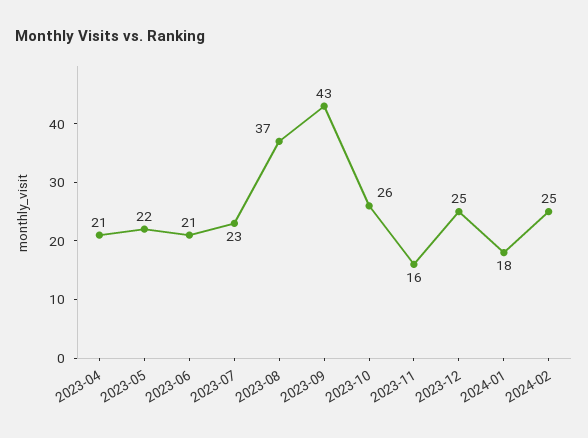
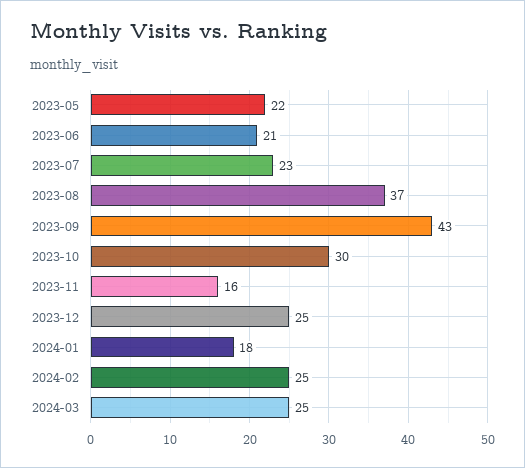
2023-04: 21 -> none
2023-10: 26 -> 30
2024-03: none -> 25

